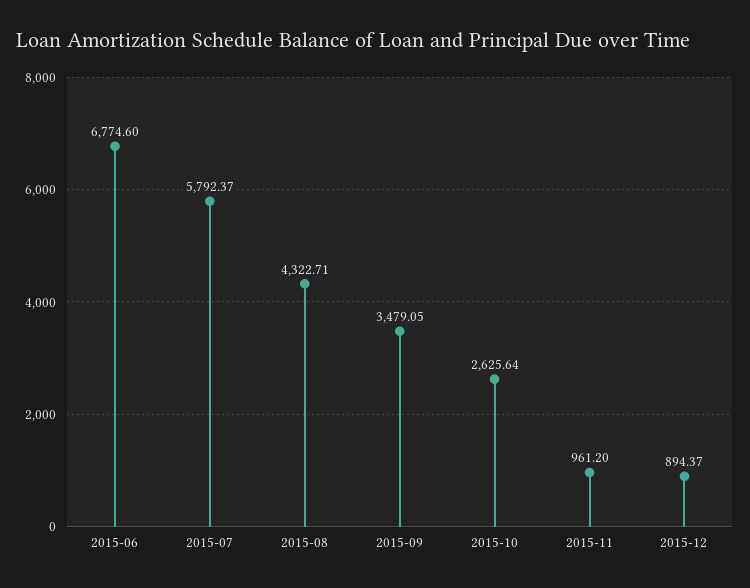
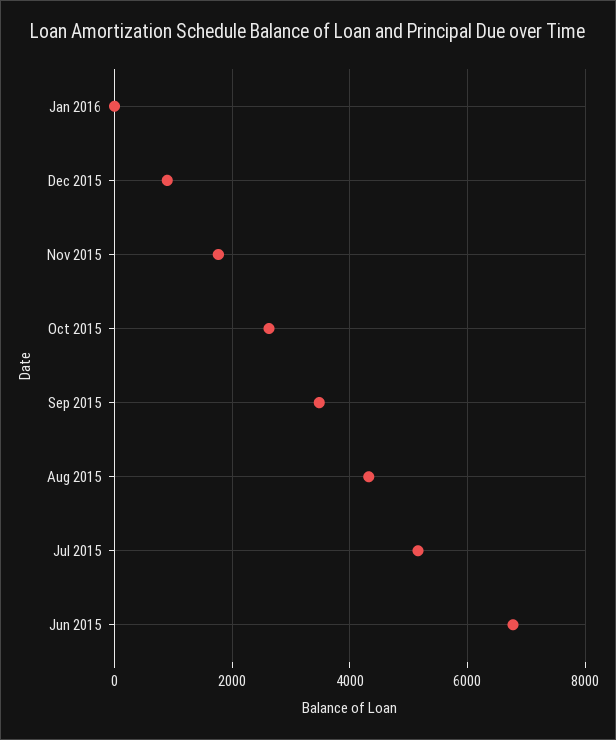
2015-07: 5792.37 -> 5200
2015-11: 961.2 -> 1800
Jan 2016: none -> 0

